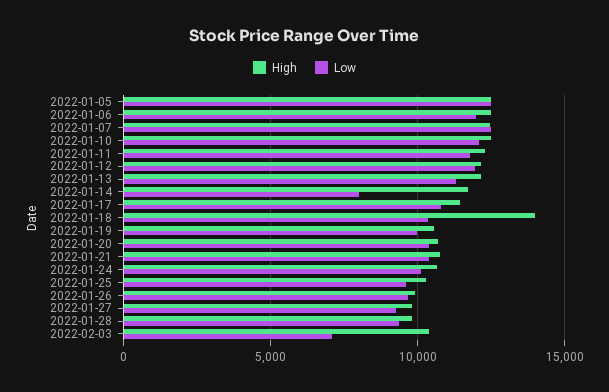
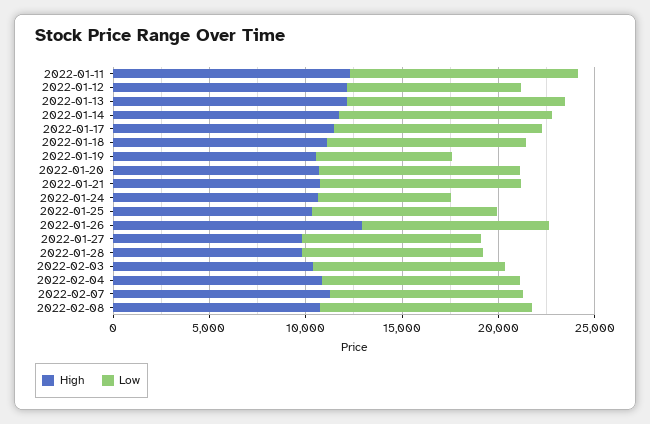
High, 2022-01-05: 12500 -> none
Low, 2022-01-05: 12500 -> none
High, 2022-01-06: 12500 -> none
Low, 2022-01-06: 12000 -> none
High, 2022-01-07: 12500 -> none
Low, 2022-01-07: 12500 -> none
High, 2022-01-10: 12500 -> none
Low, 2022-01-10: 12000 -> none
Low, 2022-01-12: 12000 -> 9000
Low, 2022-01-14: 8000 -> 11000
High, 2022-01-18: 14000 -> 11000
Low, 2022-01-19: 10000 -> 7000
Low, 2022-01-24: 10000 -> 7000
High, 2022-01-26: 10000 -> 13000
Low, 2022-02-03: 7000 -> 10000
High, 2022-02-04: none -> 11000
Low, 2022-02-04: none -> 10000
High, 2022-02-07: none -> 11000
Low, 2022-02-07: none -> 10000
High, 2022-02-08: none -> 11000
Low, 2022-02-08: none -> 11000

